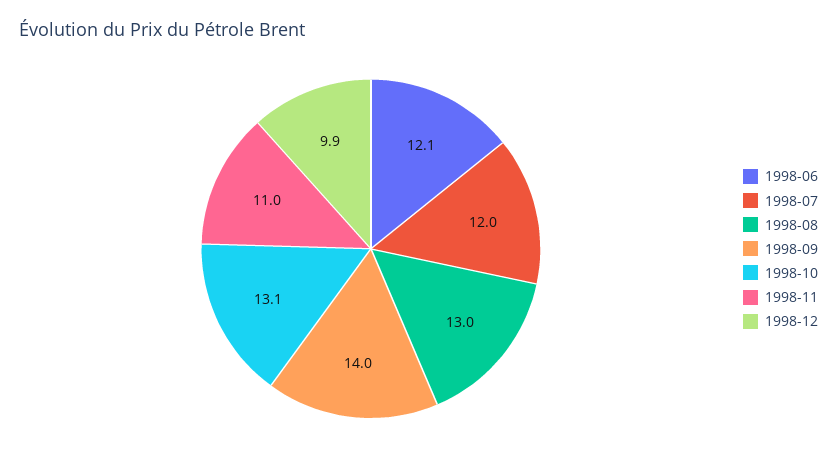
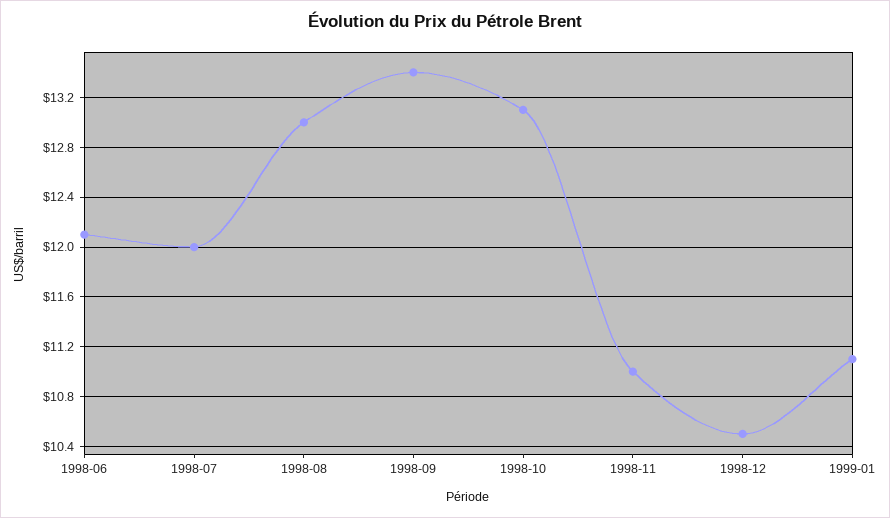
1998-09: 14 -> 13.4
1998-12: 9.9 -> 10.5
1999-01: none -> 11.1

